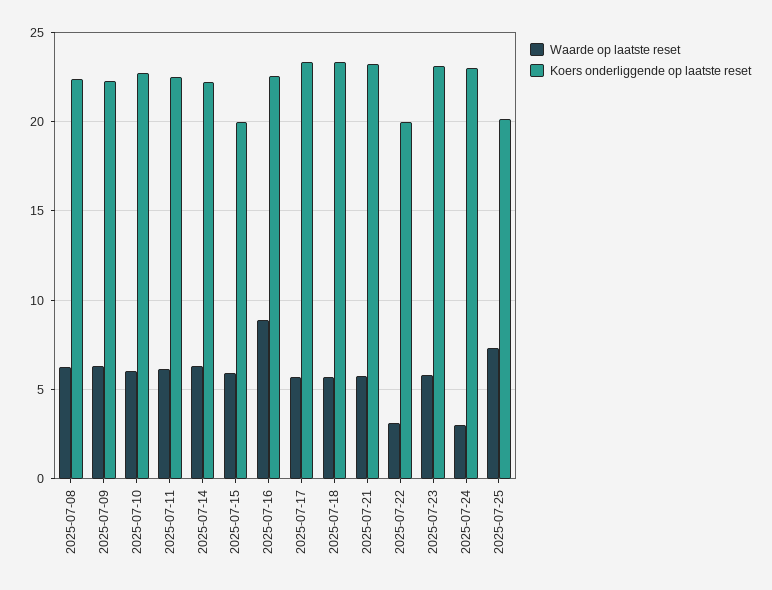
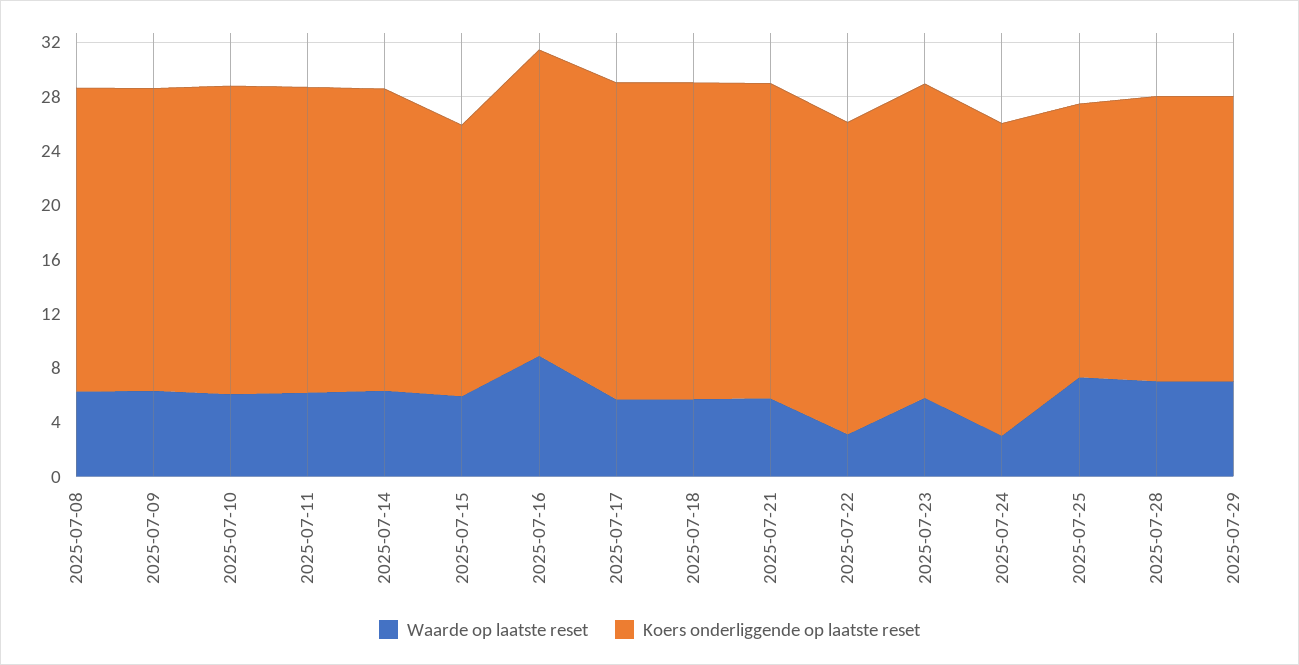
Koers onderliggende op laatste reset, 2025-07-22: 20 -> 23
Waarde op laatste reset, 2025-07-28: none -> 7
Koers onderliggende op laatste reset, 2025-07-28: none -> 21
Waarde op laatste reset, 2025-07-29: none -> 7
Koers onderliggende op laatste reset, 2025-07-29: none -> 21

